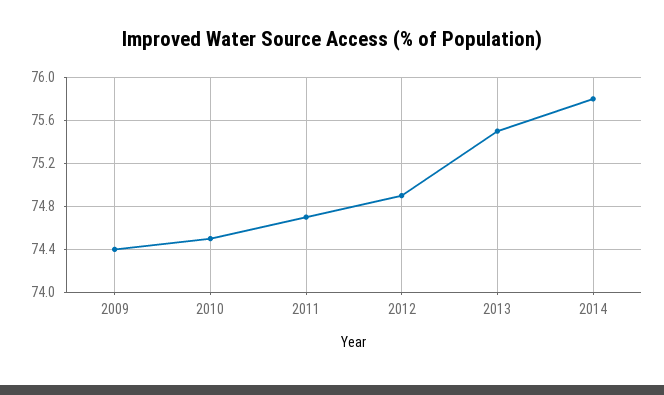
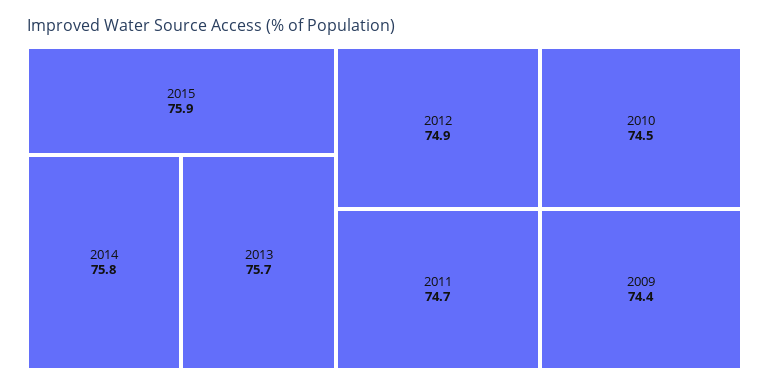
2013: 75.5 -> 75.7
2015: none -> 75.9

